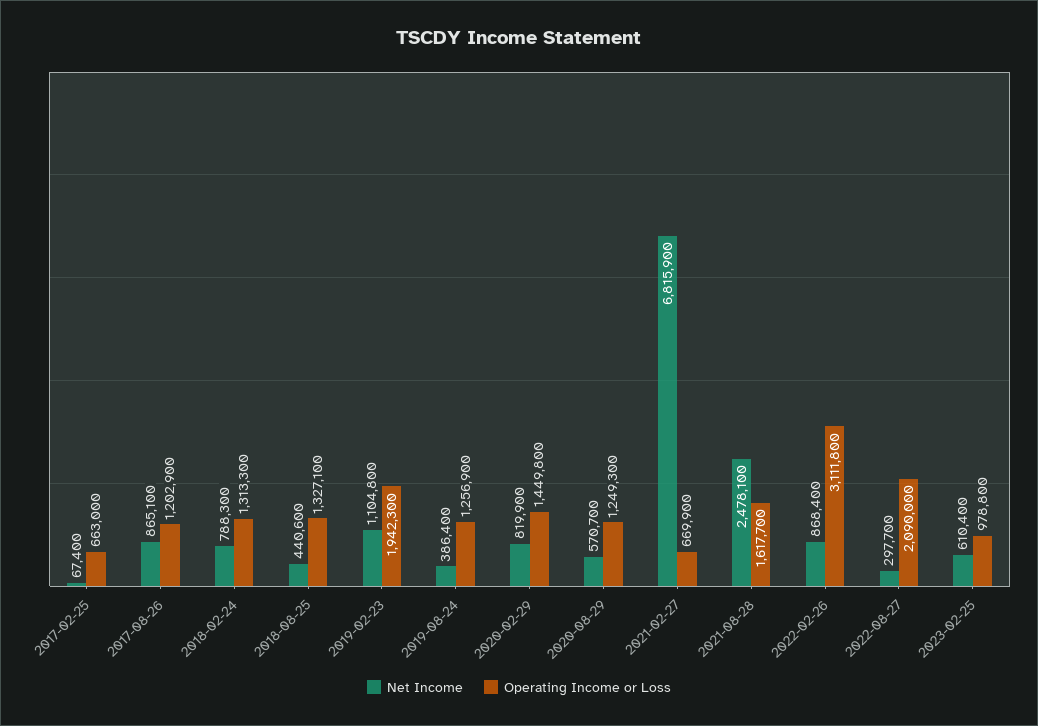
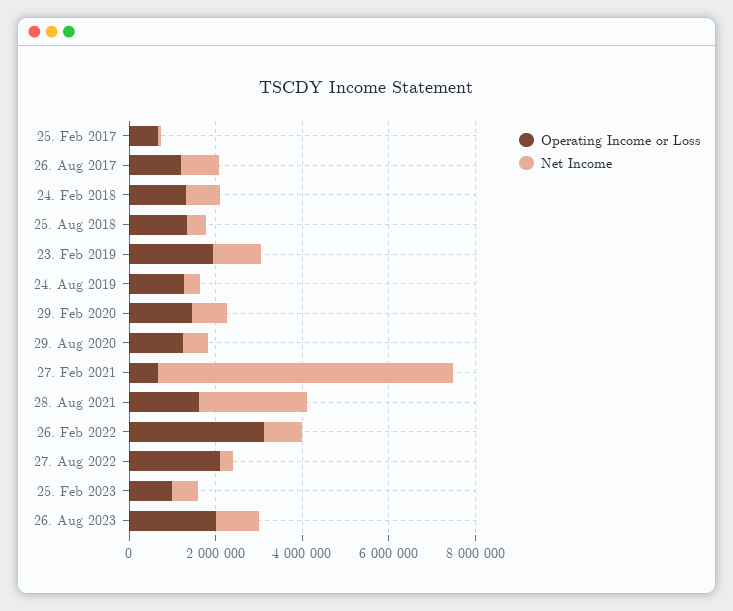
Operating Income or Loss, 26. Aug 2023: none -> 2000000
Net Income, 26. Aug 2023: none -> 1000000

